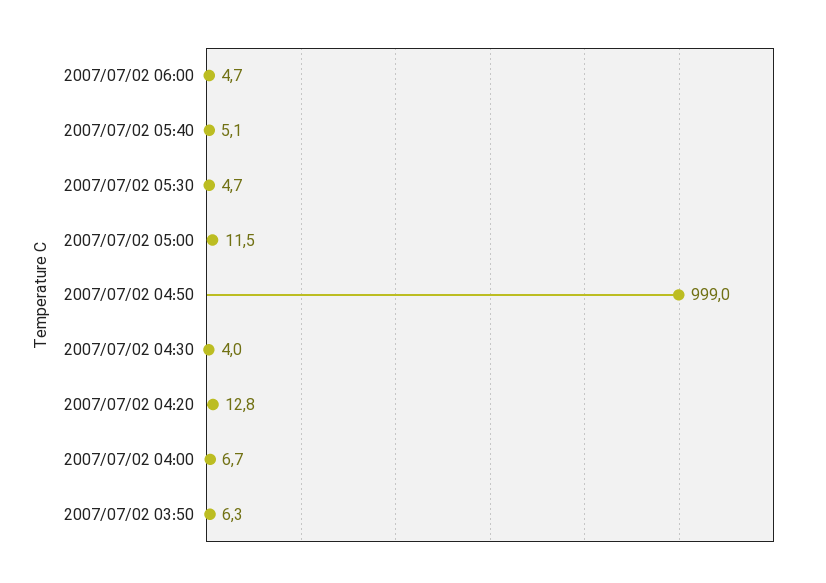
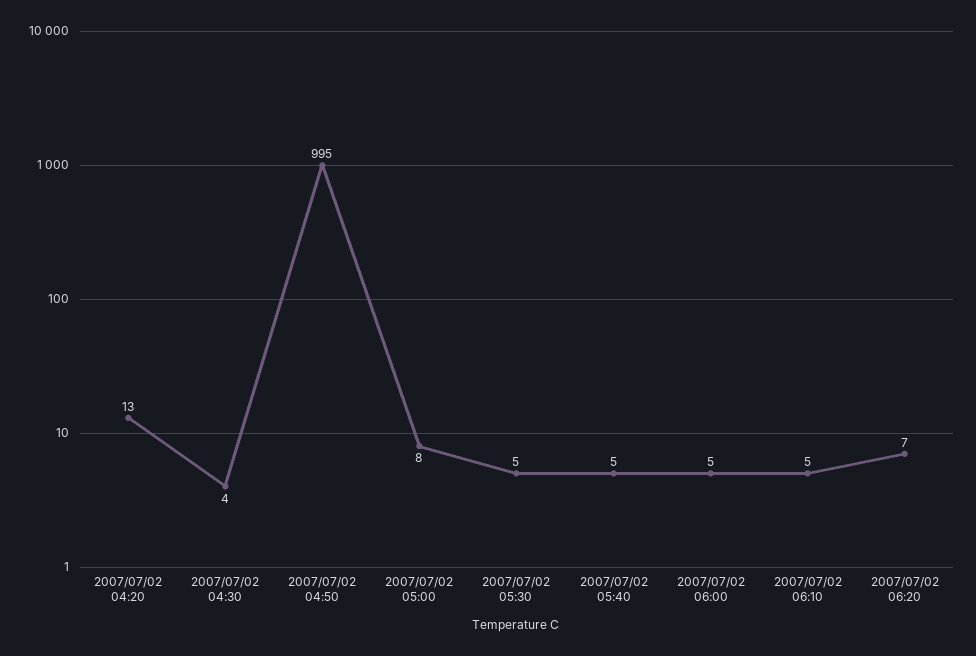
2007/07/02 05:00: 11.5 -> 8
2007/07/02 04:50: 999 -> 995
2007/07/02 04:00: 6.7 -> none
2007/07/02 03:50: 6.3 -> none
2007/07/02 06:10: none -> 5
2007/07/02 06:20: none -> 7

